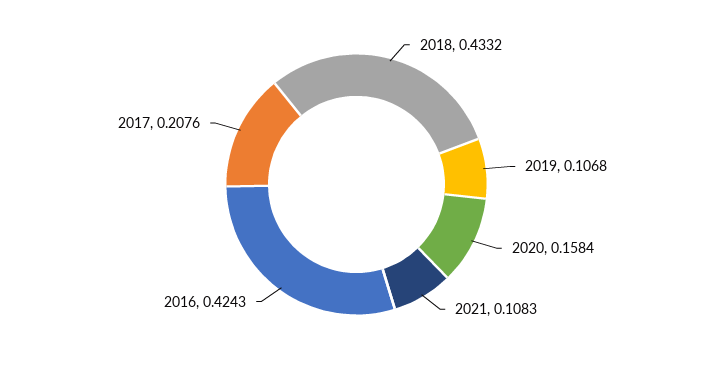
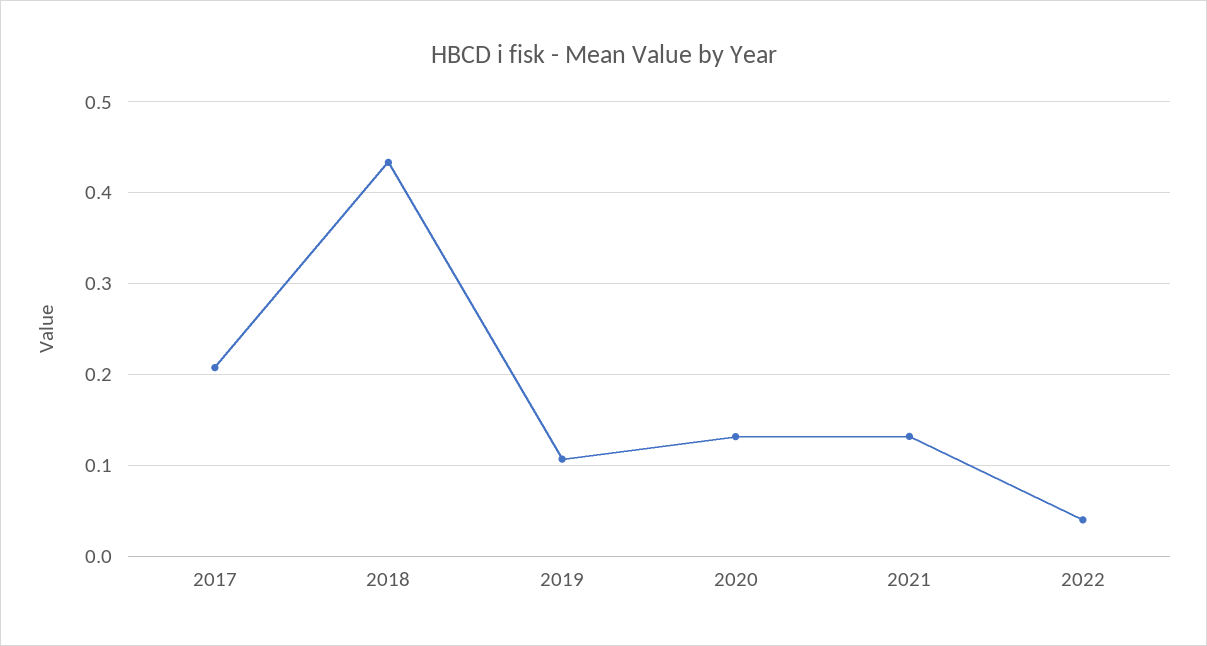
2020: 0.1584 -> 0.13
2021: 0.1083 -> 0.13
2016: 0.4243 -> none
2022: none -> 0.04

